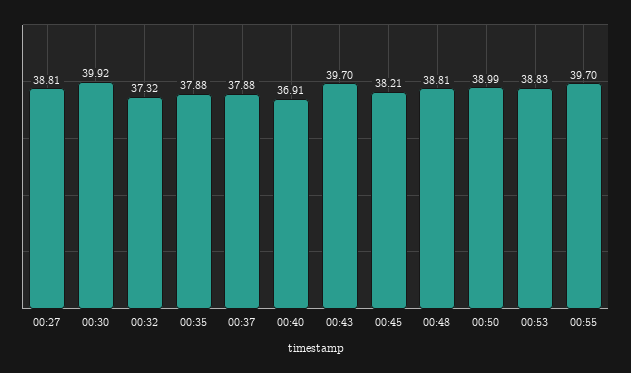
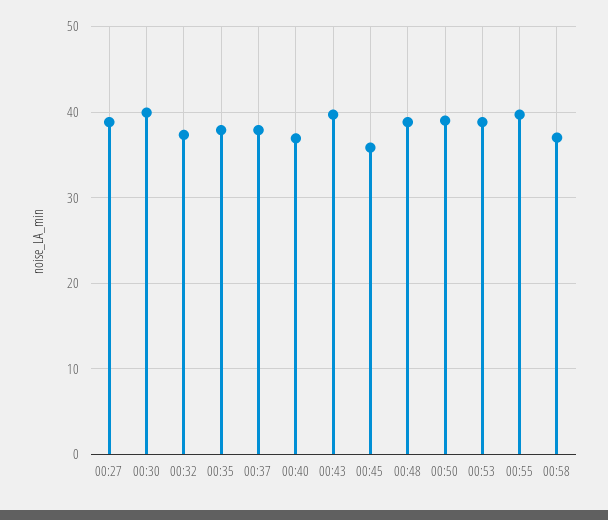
00:45: 38.21 -> 36
00:58: none -> 37

